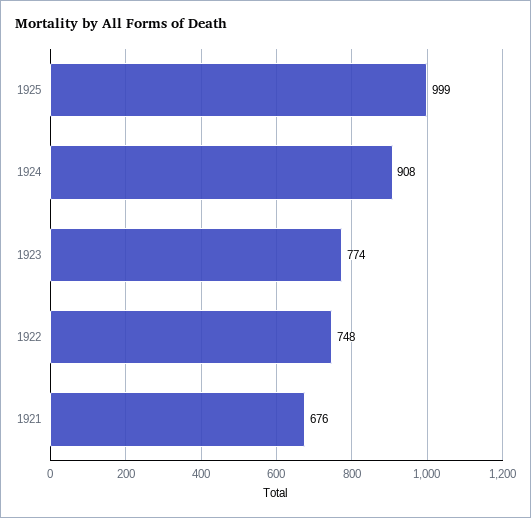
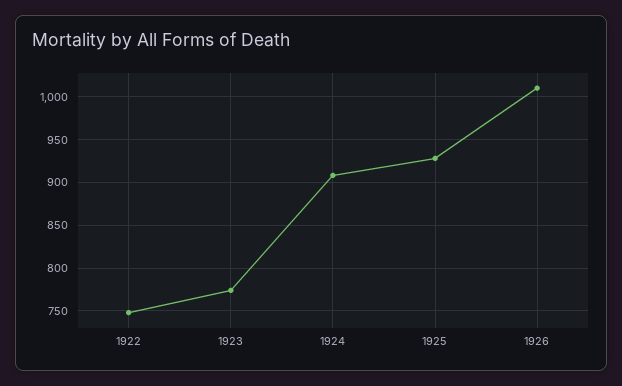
1925: 999 -> 930
1921: 676 -> none
1926: none -> 1010

